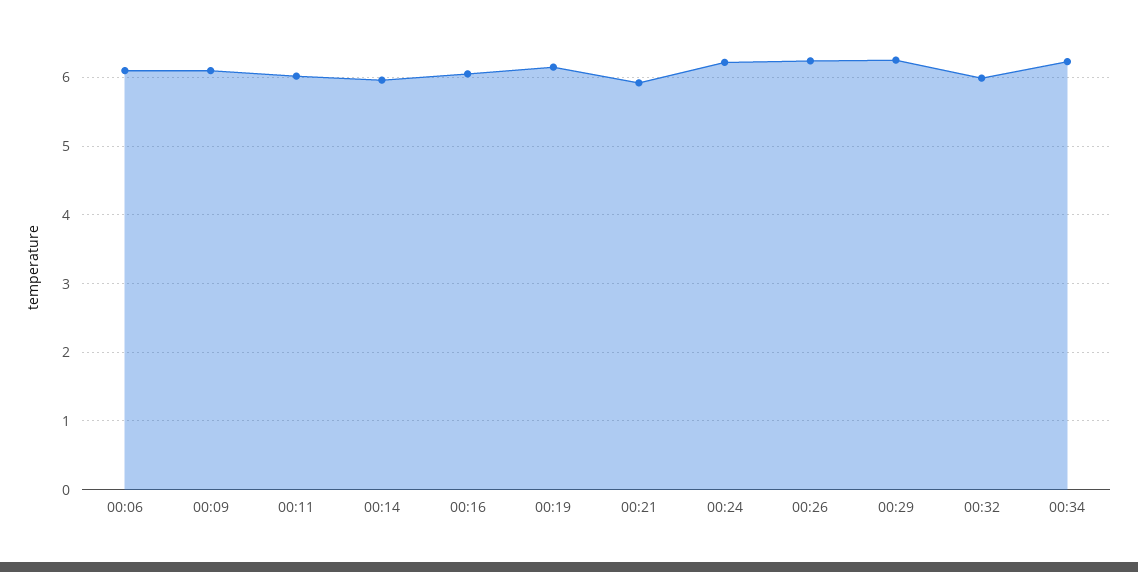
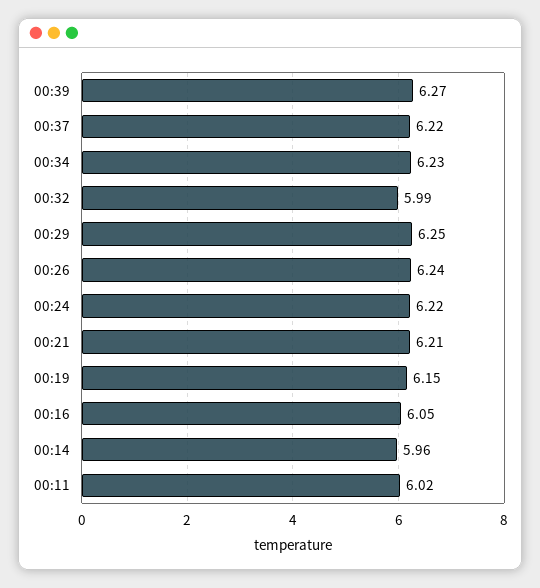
00:06: 6.1 -> none
00:09: 6.1 -> none
00:21: 5.9 -> 6.21
00:39: none -> 6.27
00:37: none -> 6.22

